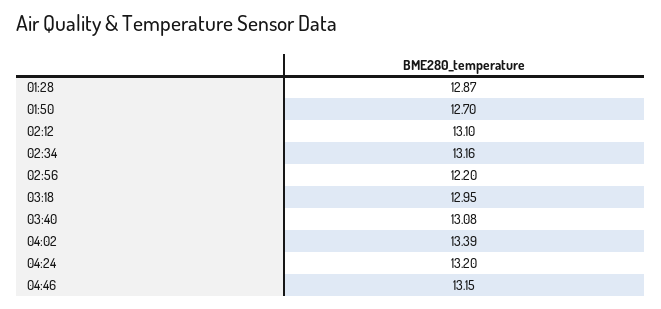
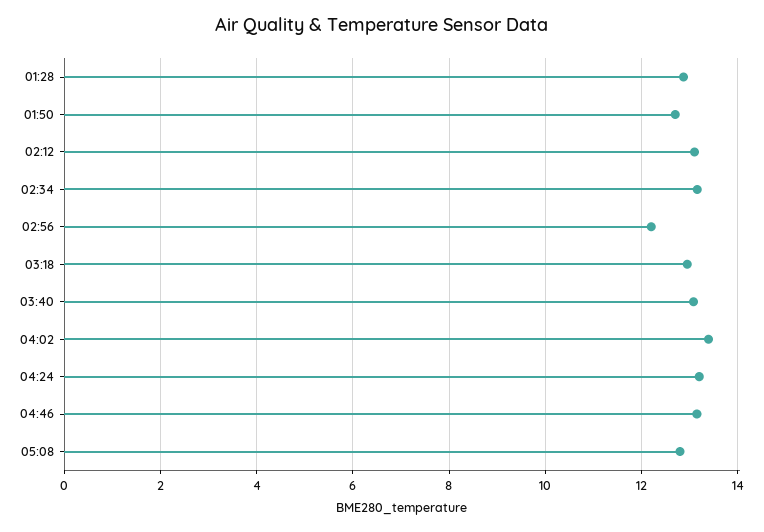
05:08: none -> 12.8

